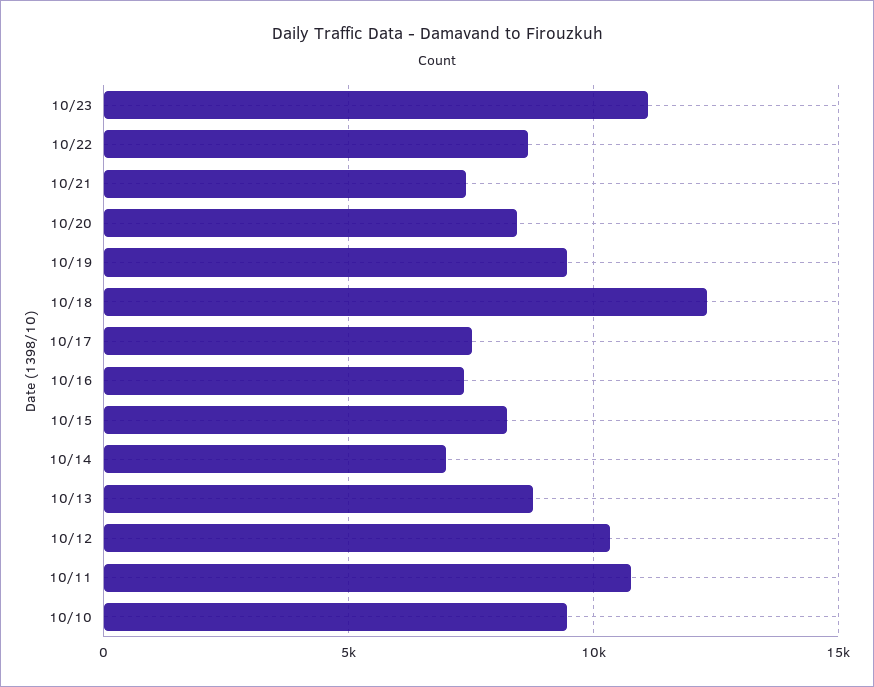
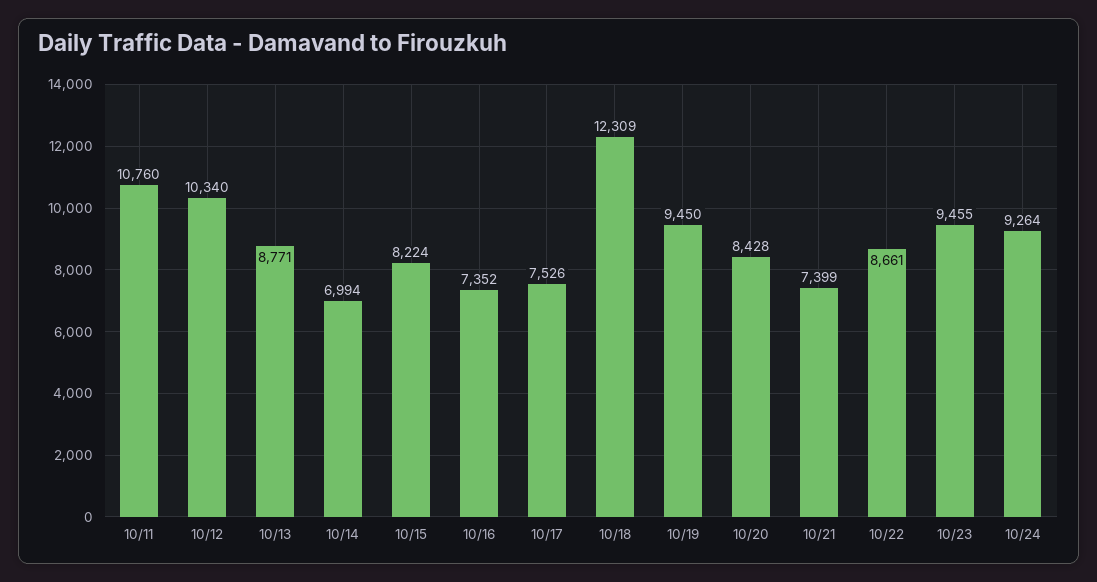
10/23: 11000 -> 9455
10/10: 9500 -> none
10/24: none -> 9264

